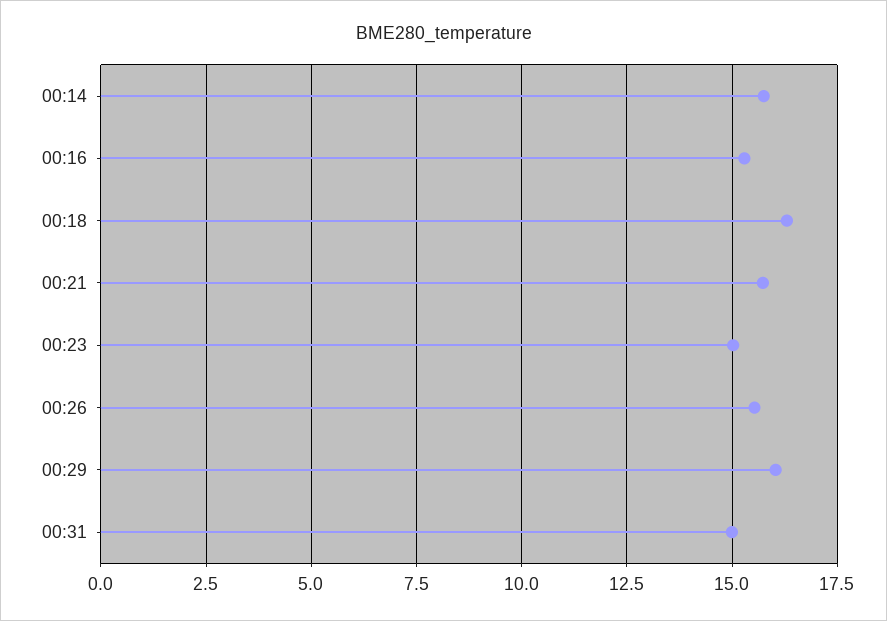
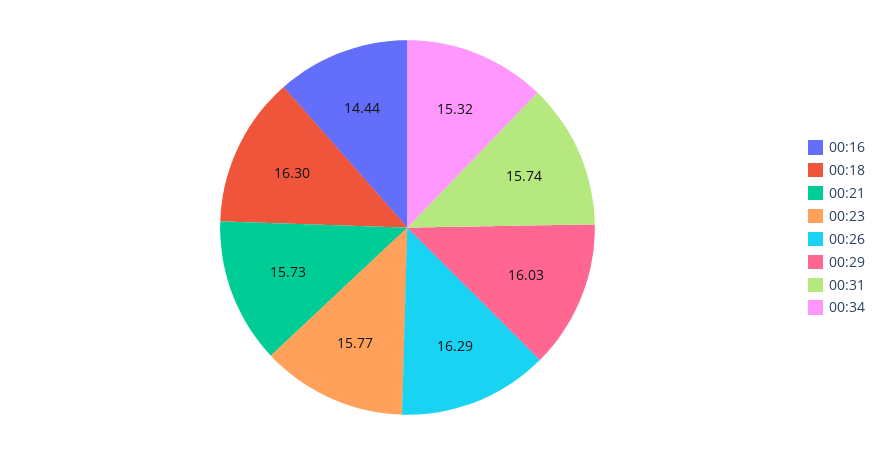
00:14: 15.75 -> none
00:16: 15.25 -> 14.44
00:23: 15 -> 15.77
00:26: 15.5 -> 16.29
00:31: 15 -> 15.74
00:34: none -> 15.32

